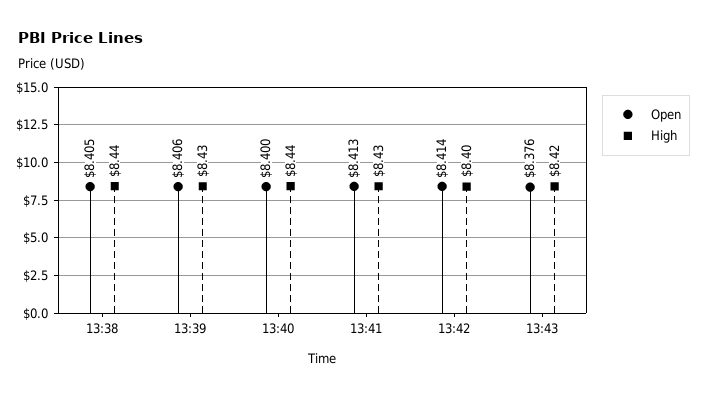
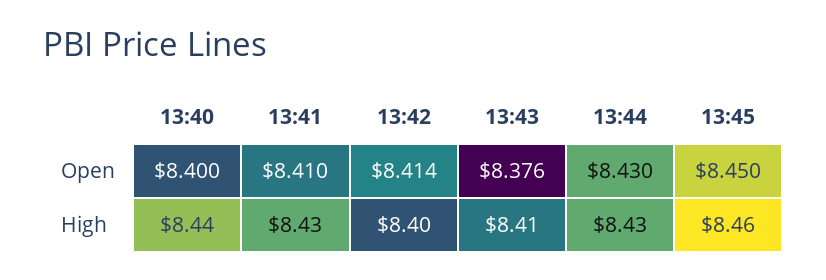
Open, 13:38: 8.405 -> none
High, 13:38: 8.44 -> none
Open, 13:39: 8.406 -> none
High, 13:39: 8.43 -> none
Open, 13:41: 8.413 -> 8.41
High, 13:43: 8.42 -> 8.41
Open, 13:44: none -> 8.43
Open, 13:45: none -> 8.45
High, 13:44: none -> 8.43
High, 13:45: none -> 8.46

